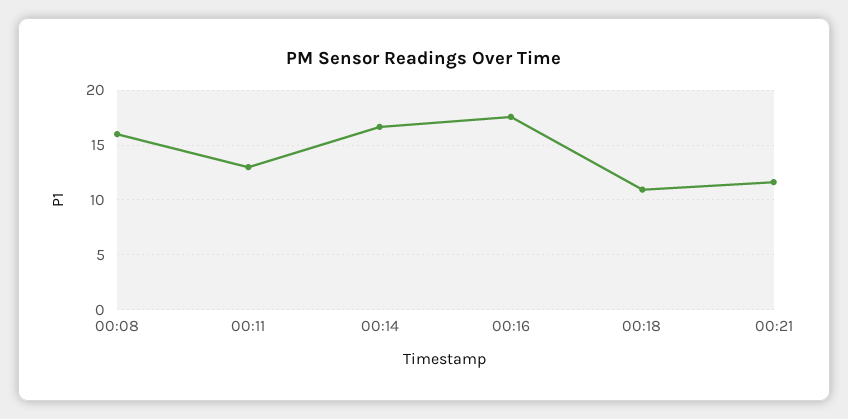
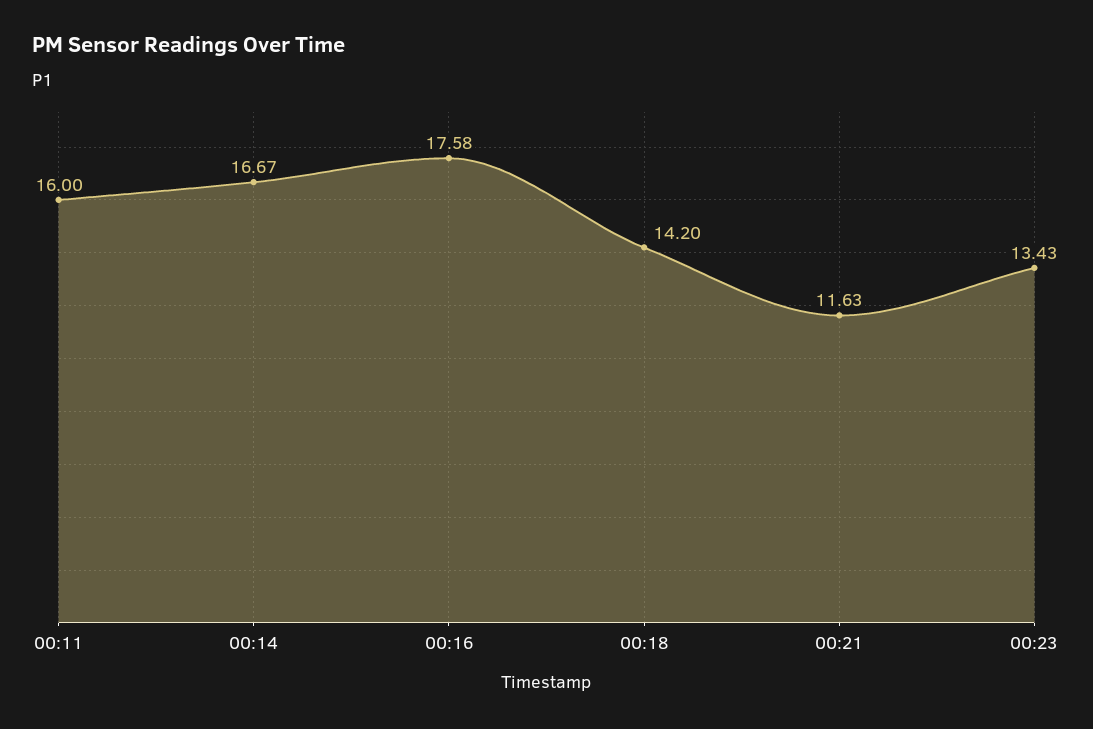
00:08: 16 -> none
00:11: 13 -> 16
00:18: 11 -> 14.2
00:23: none -> 13.43

